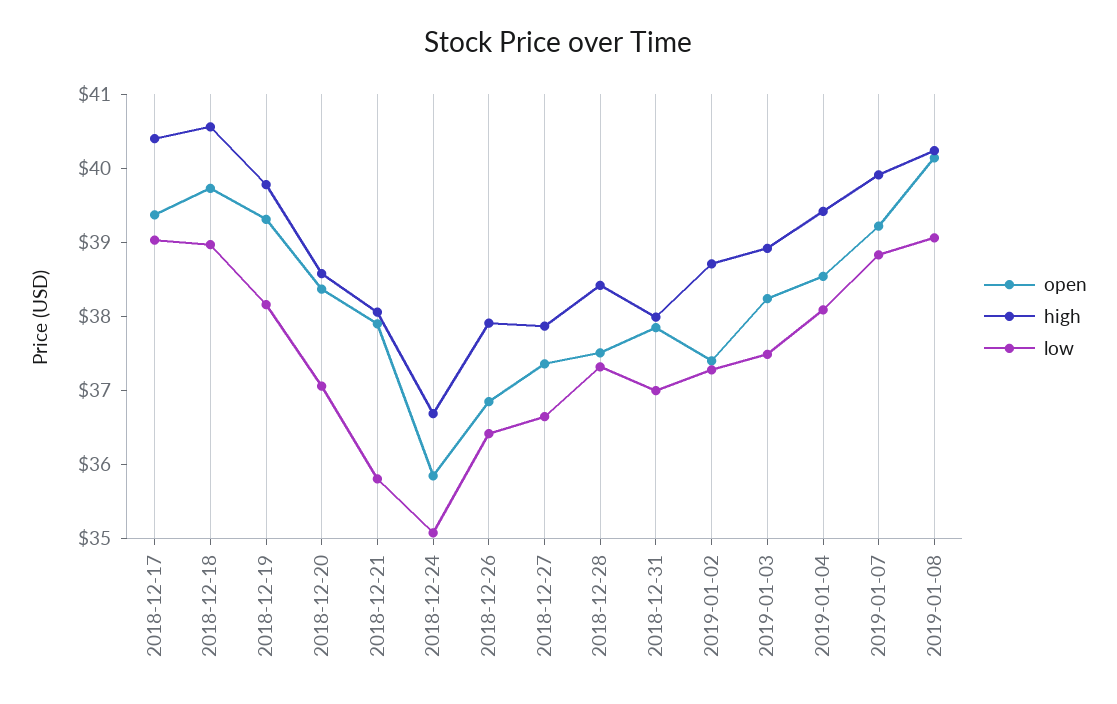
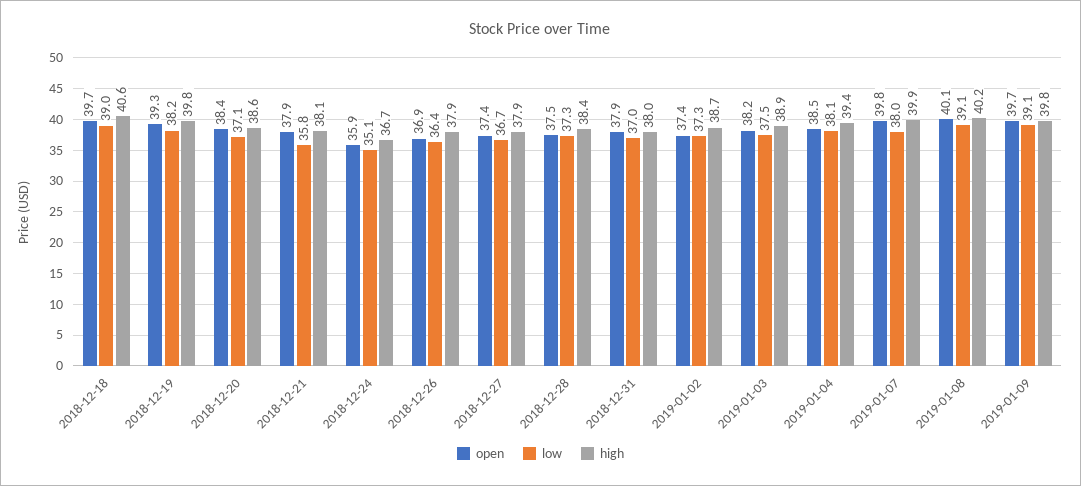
open, 2018-12-17: 39.4 -> none
high, 2018-12-17: 40.4 -> none
low, 2018-12-17: 39 -> none
open, 2019-01-07: 39.2 -> 39.8
low, 2019-01-07: 38.8 -> 38
open, 2019-01-09: none -> 39.7
low, 2019-01-09: none -> 39.1
high, 2019-01-09: none -> 39.8

